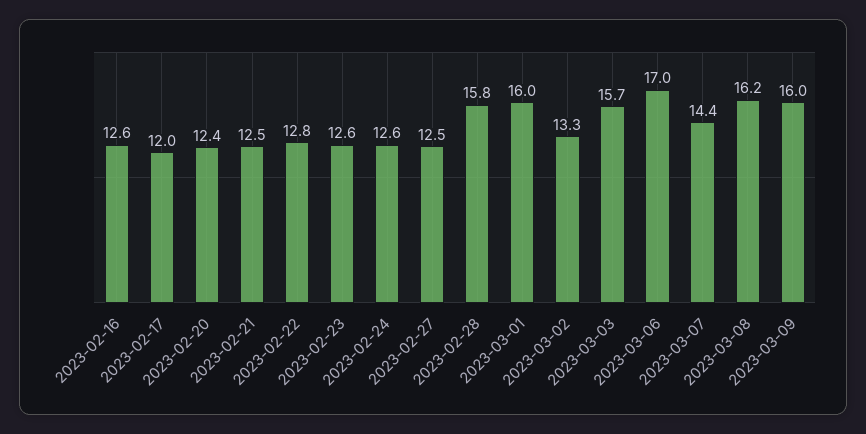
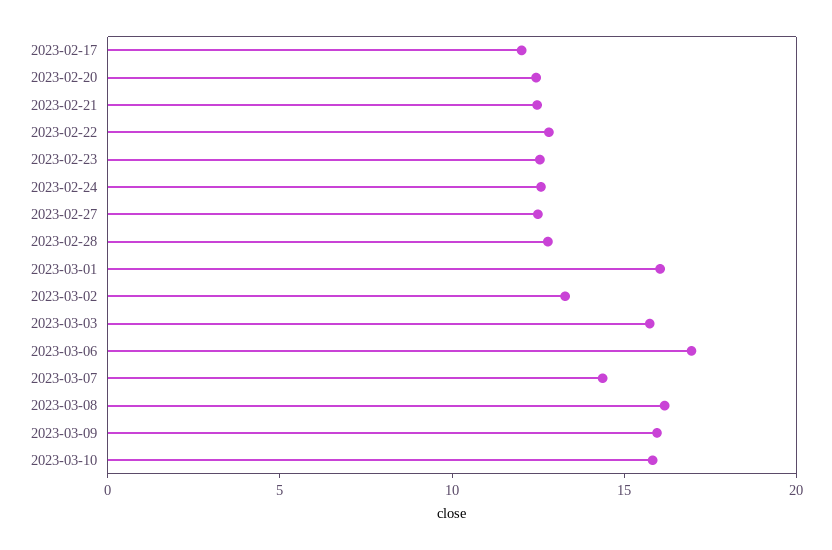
2023-02-16: 12.6 -> none
2023-02-28: 15.8 -> 13
2023-03-10: none -> 16

